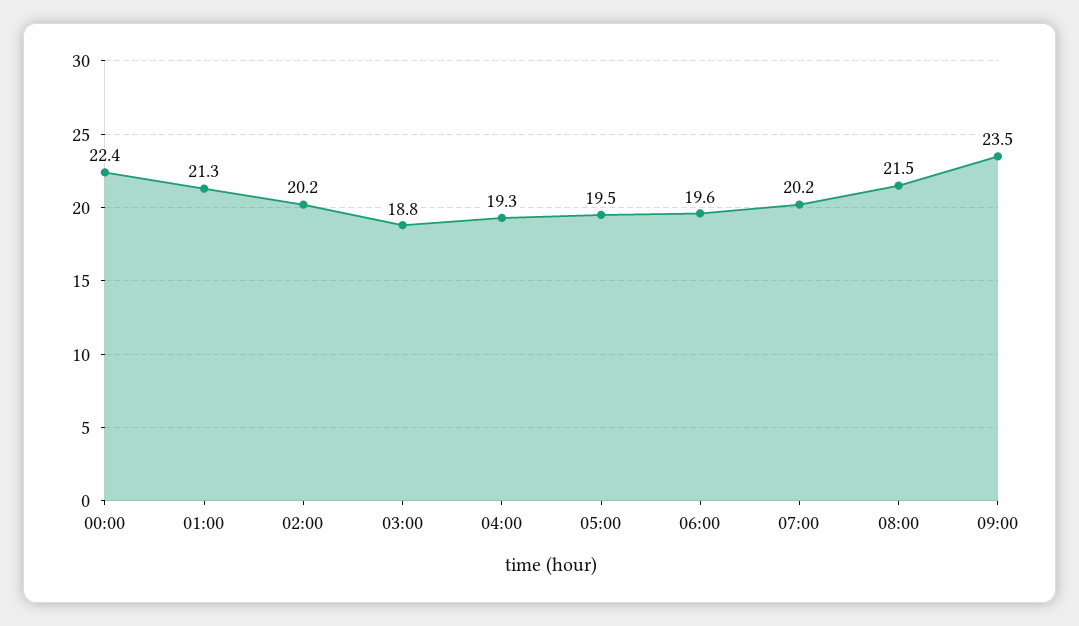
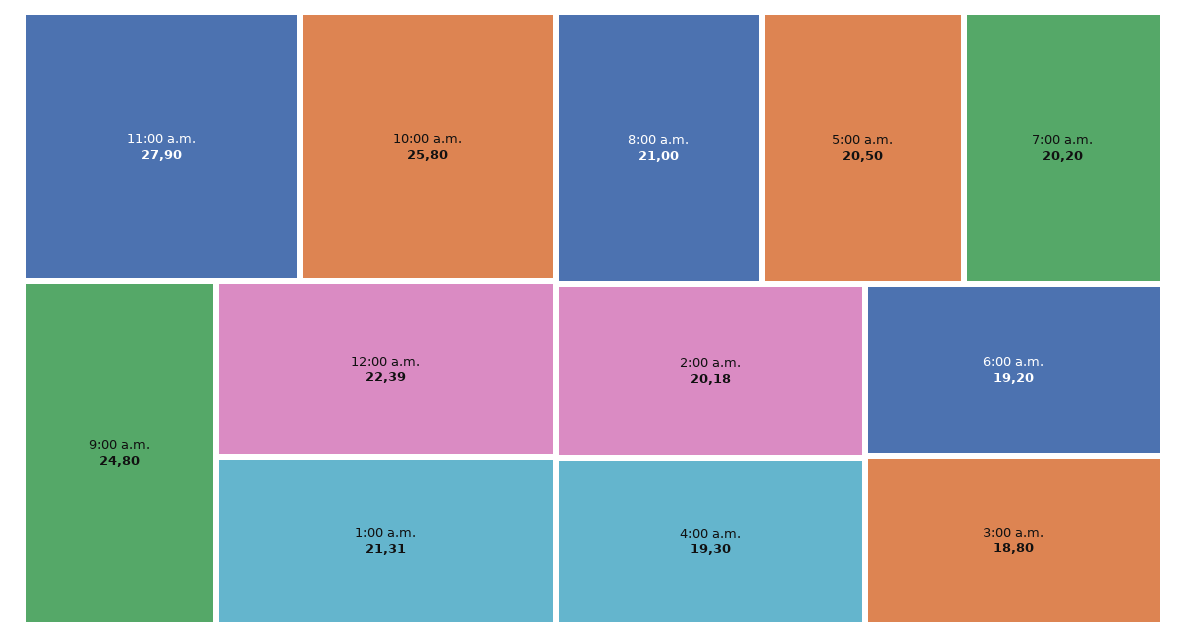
05:00: 19.5 -> 20.5
06:00: 19.6 -> 19.2
08:00: 21.5 -> 21
09:00: 23.5 -> 24.8
11:00 a.m.: none -> 27.9
10:00 a.m.: none -> 25.8

